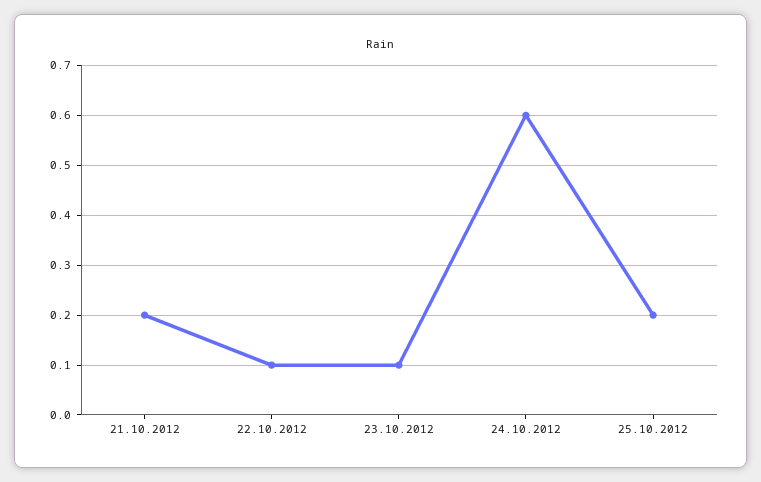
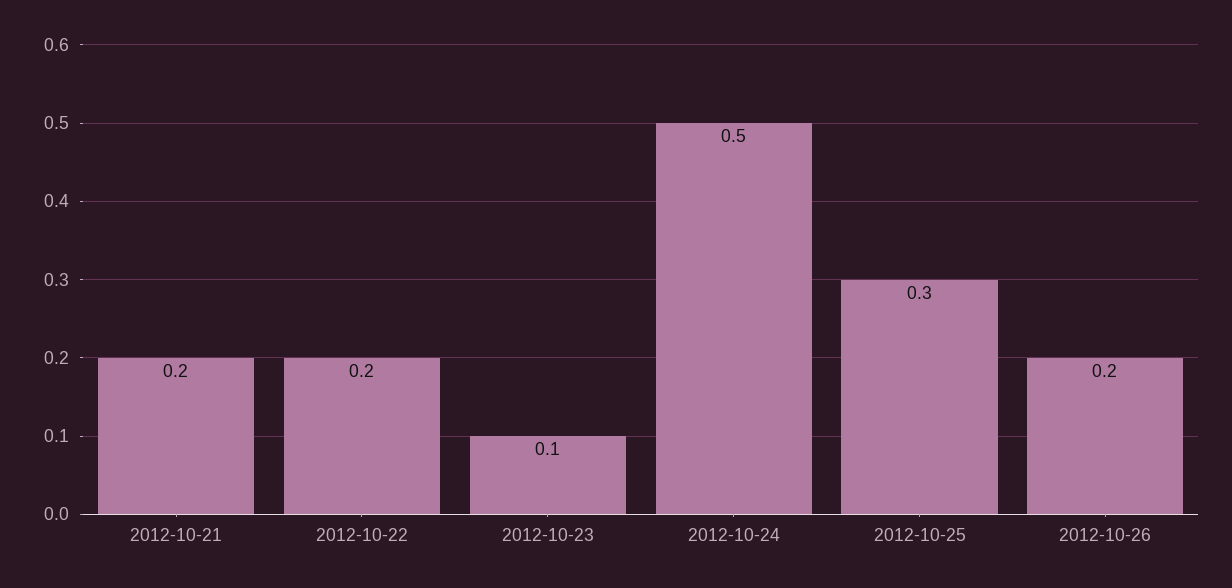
22.10.2012: 0.1 -> 0.2
24.10.2012: 0.6 -> 0.5
25.10.2012: 0.2 -> 0.3
2012-10-26: none -> 0.2

